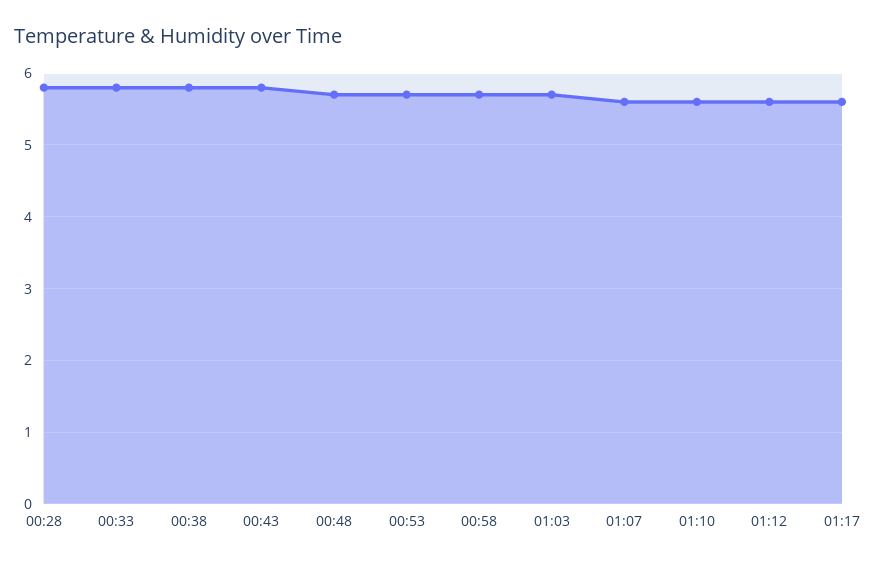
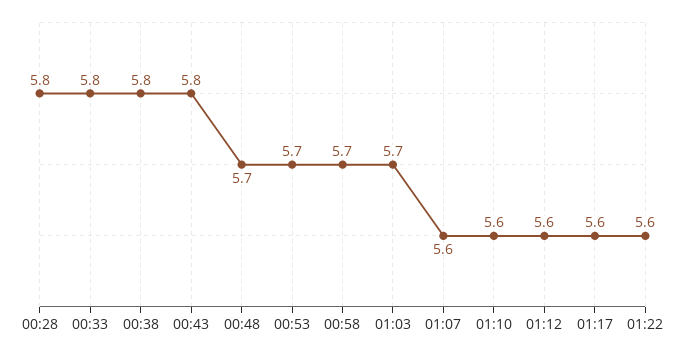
01:22: none -> 5.6

